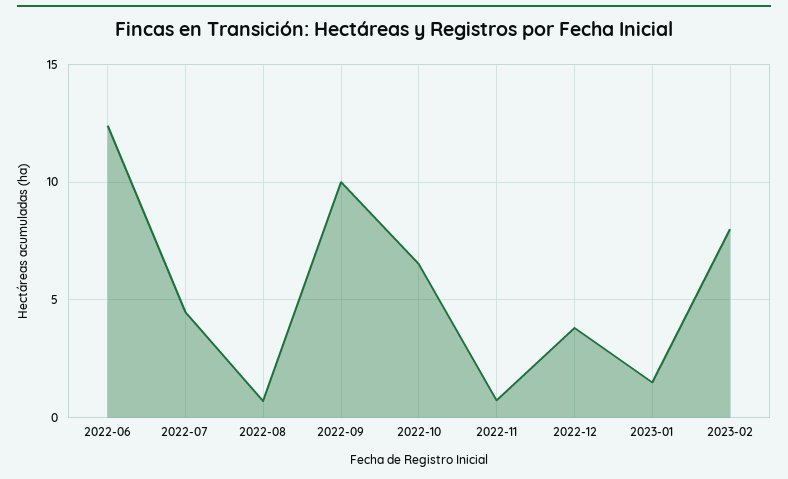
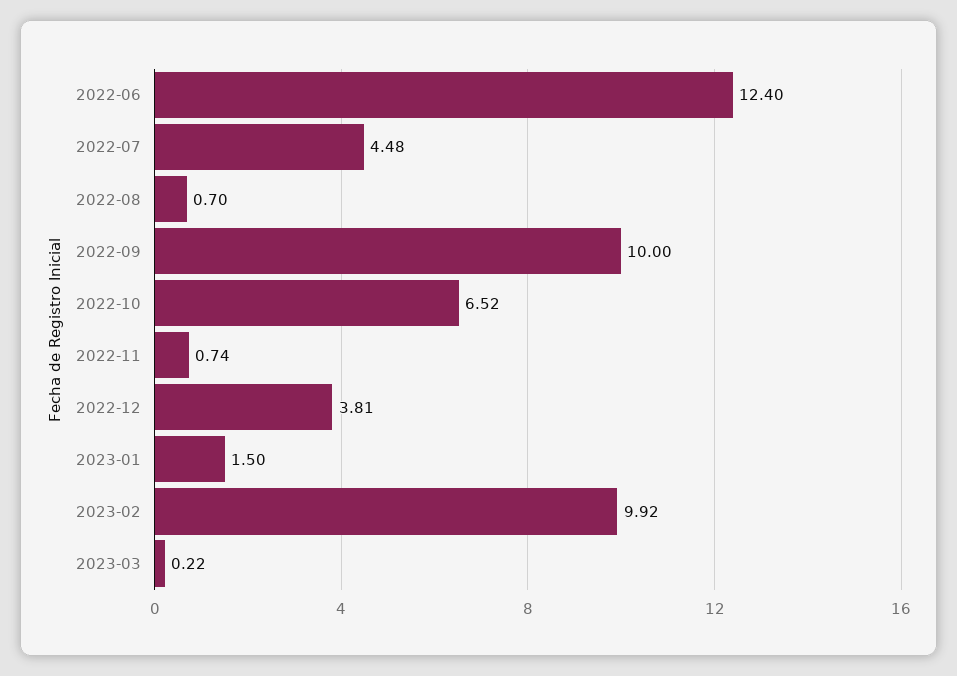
2023-02: 8 -> 9.92
2023-03: none -> 0.22

